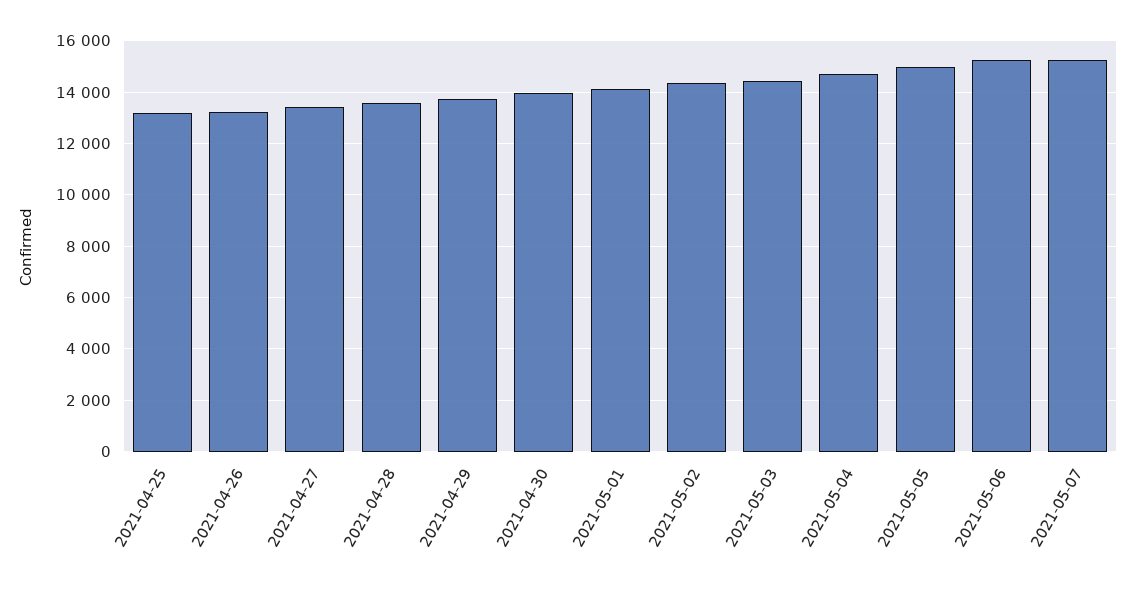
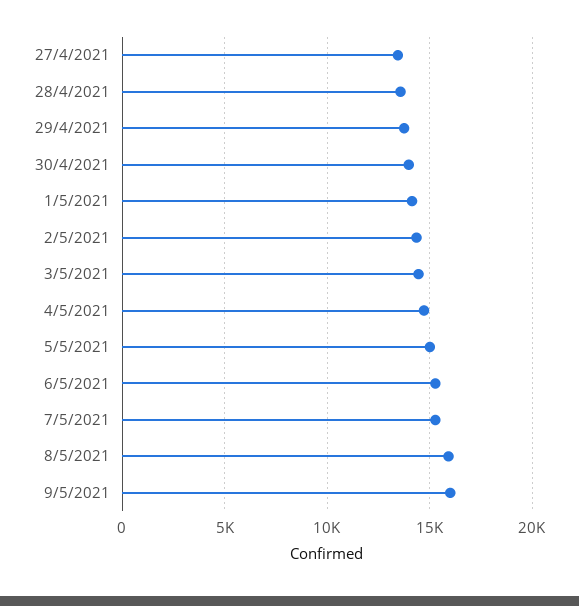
2021-04-25: 13250 -> none
2021-04-26: 13250 -> none
8/5/2021: none -> 16000
9/5/2021: none -> 16000

